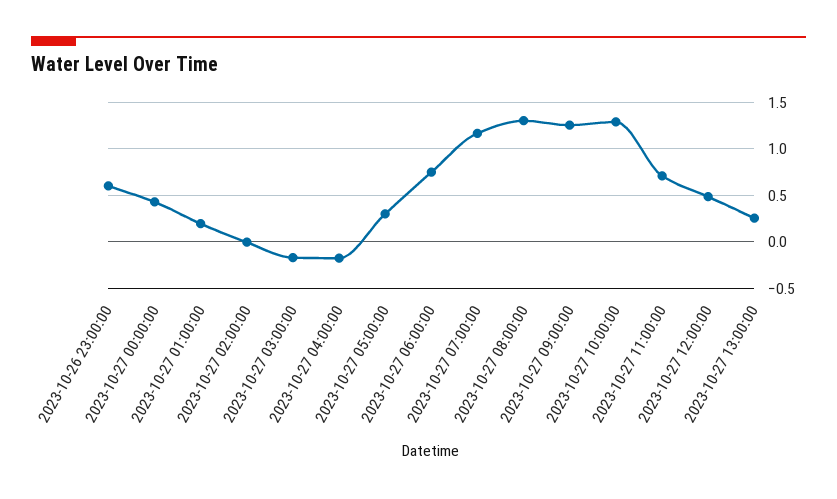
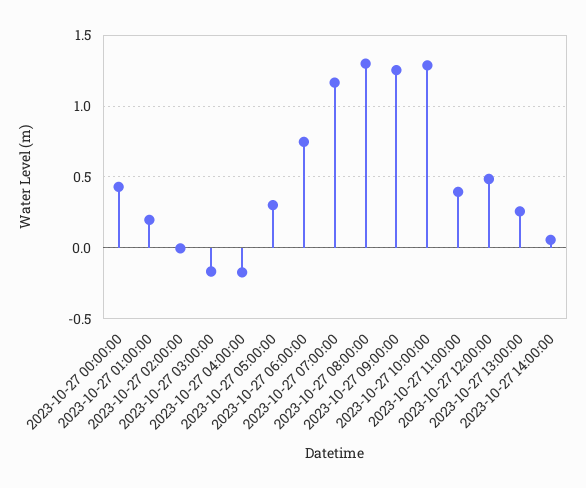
2023-10-26 23:00:00: 0.6 -> none
2023-10-27 11:00:00: 0.7 -> 0.4
2023-10-27 14:00:00: none -> 0.05

